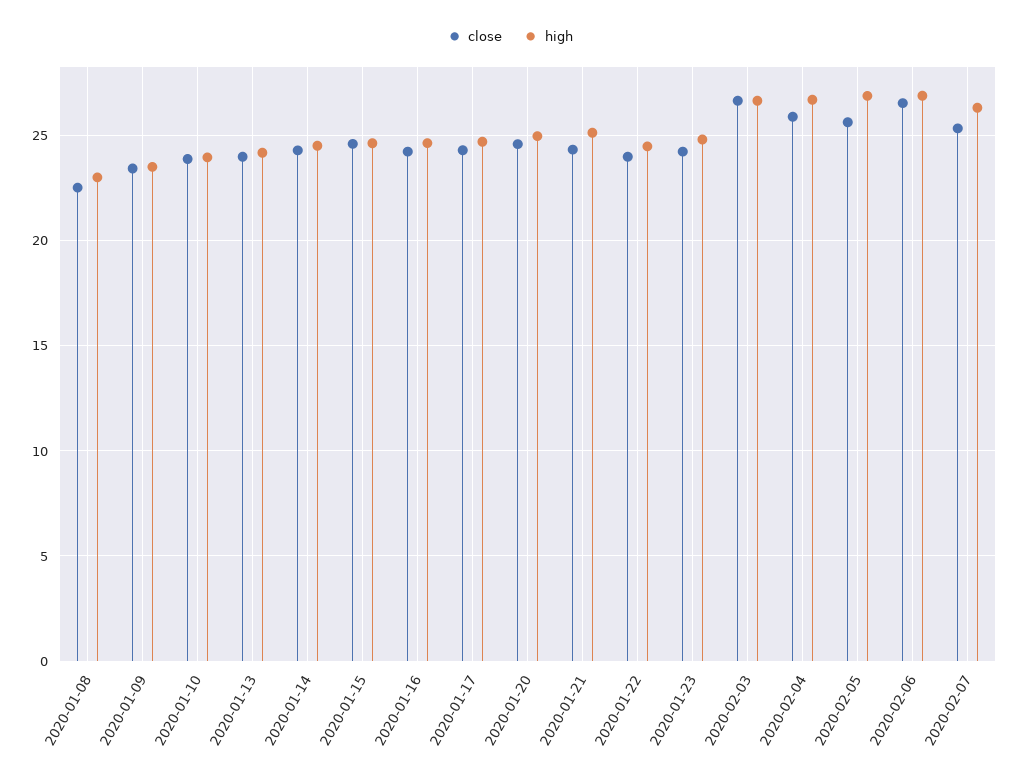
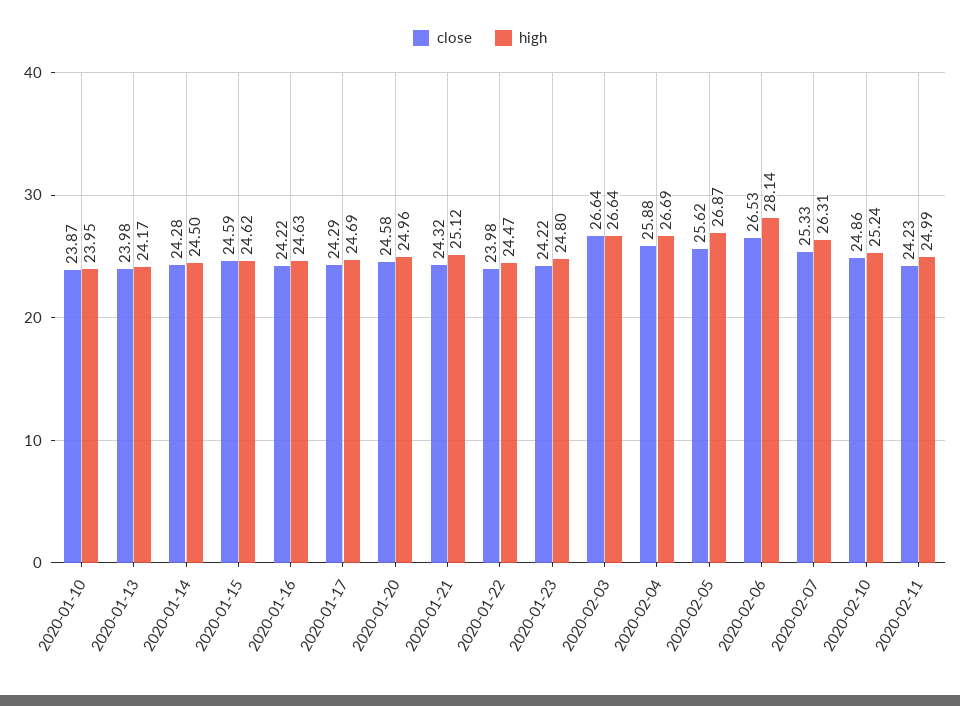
close, 2020-01-08: 22.5 -> none
high, 2020-01-08: 23 -> none
close, 2020-01-09: 23.5 -> none
high, 2020-01-09: 23.5 -> none
high, 2020-02-06: 27 -> 28.14
close, 2020-02-10: none -> 24.86
high, 2020-02-10: none -> 25.24
close, 2020-02-11: none -> 24.23
high, 2020-02-11: none -> 24.99

